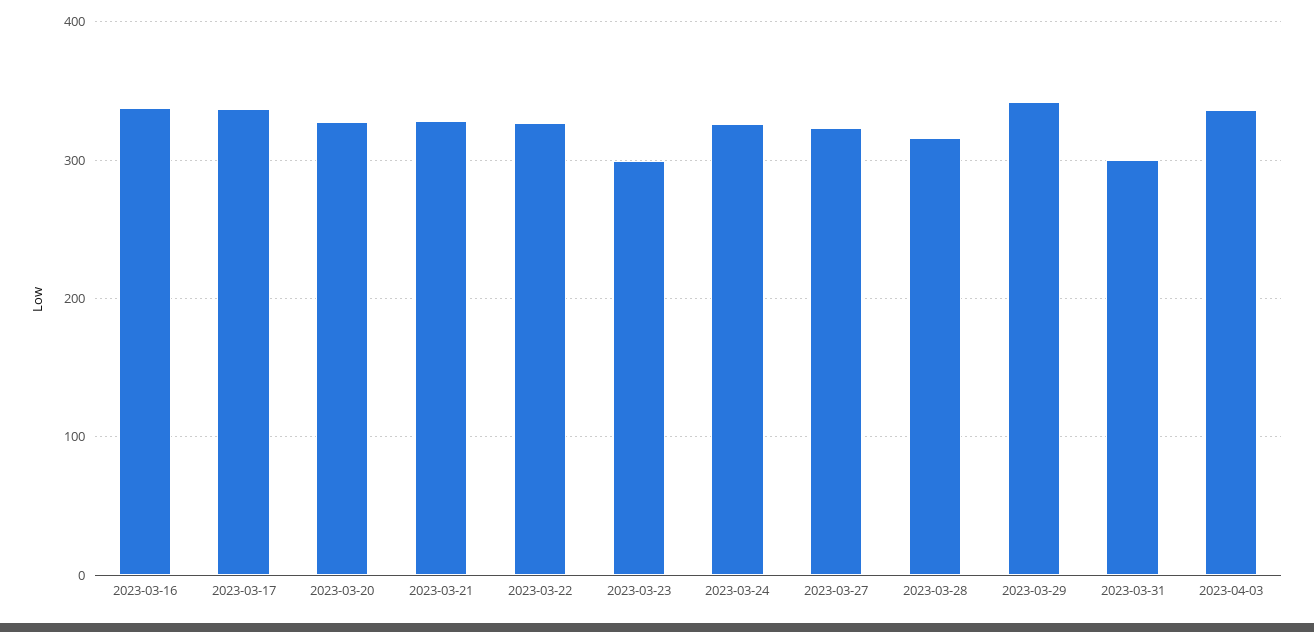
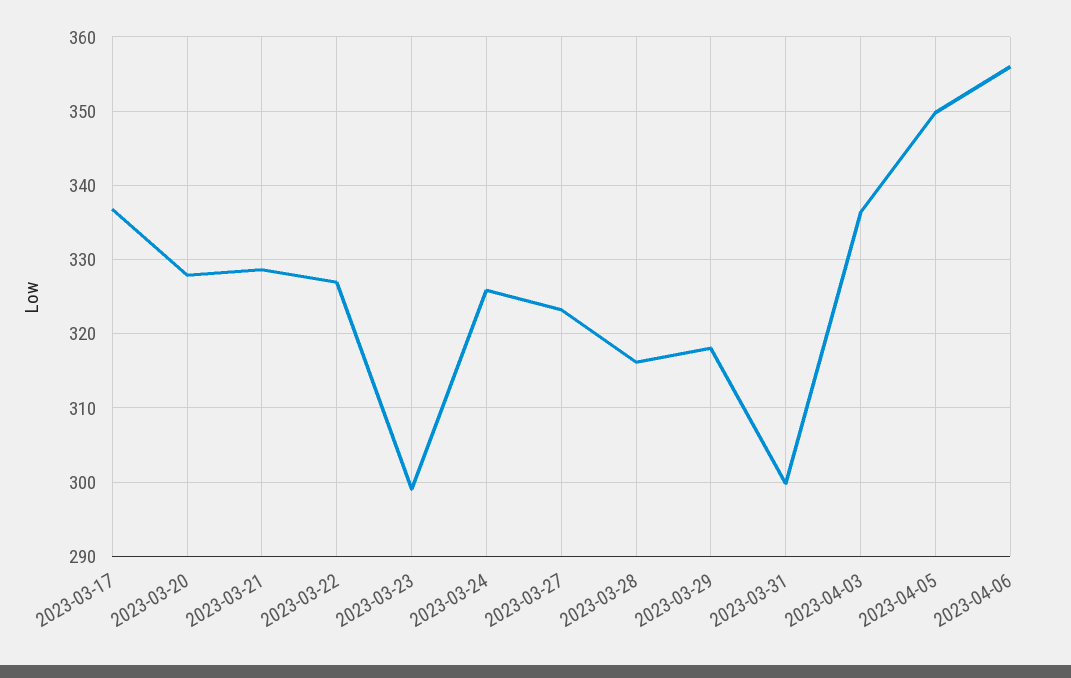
2023-03-16: 340 -> none
2023-03-29: 340 -> 318
2023-04-05: none -> 350
2023-04-06: none -> 356

